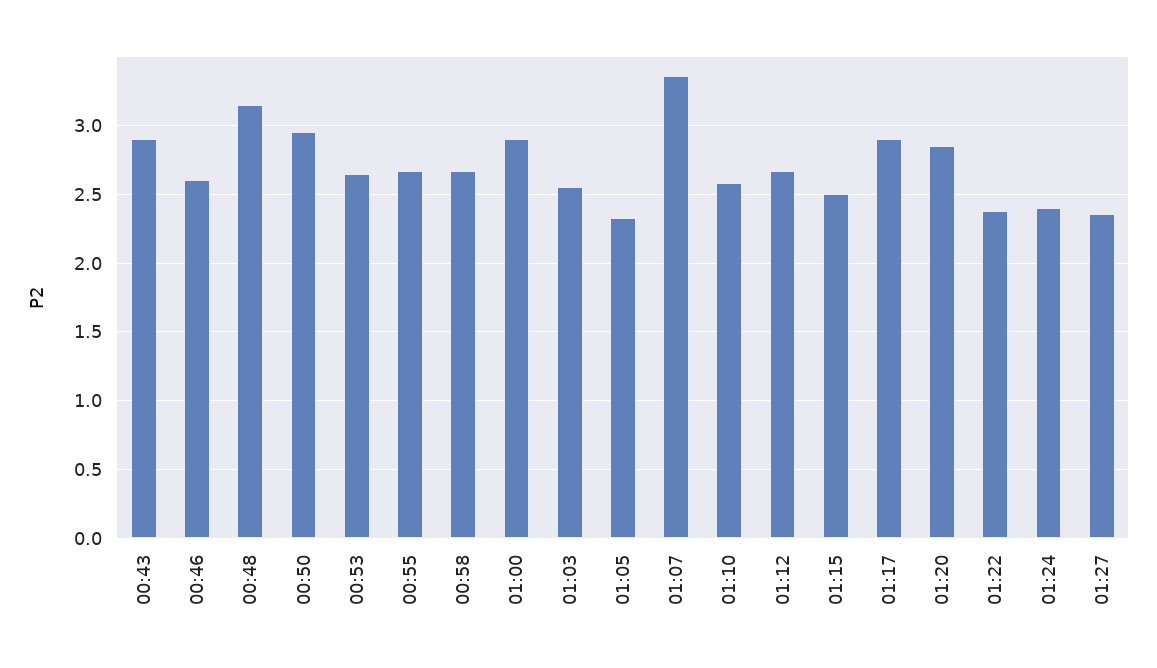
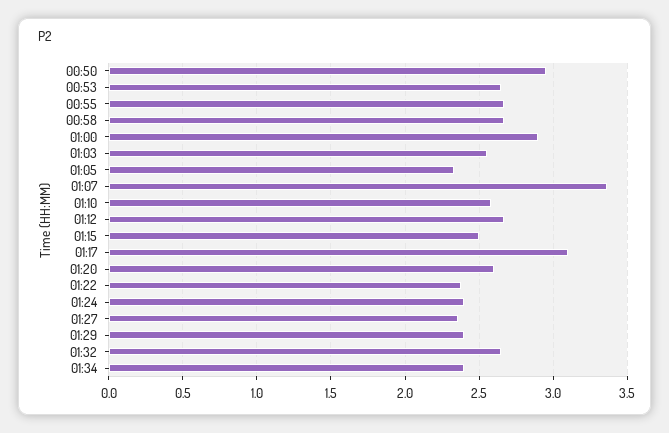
00:43: 2.9 -> none
00:46: 2.6 -> none
00:48: 3.15 -> none
01:17: 2.9 -> 3.1
01:20: 2.85 -> 2.6
01:29: none -> 2.4
01:32: none -> 2.65
01:34: none -> 2.4

